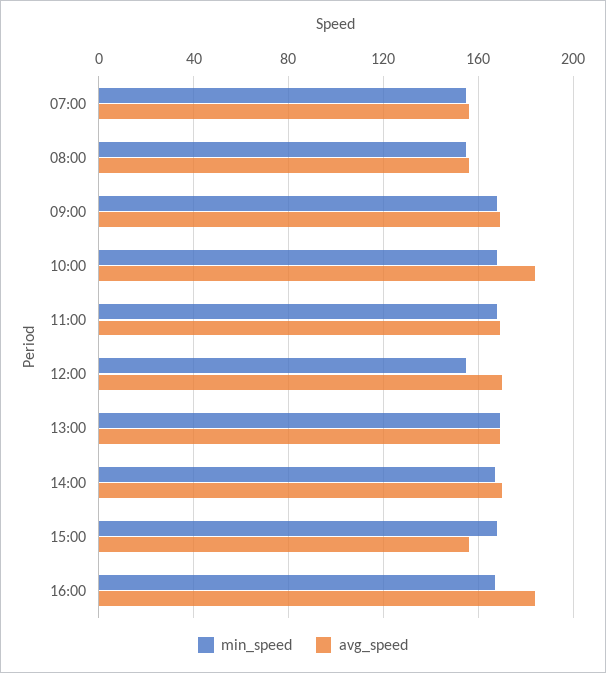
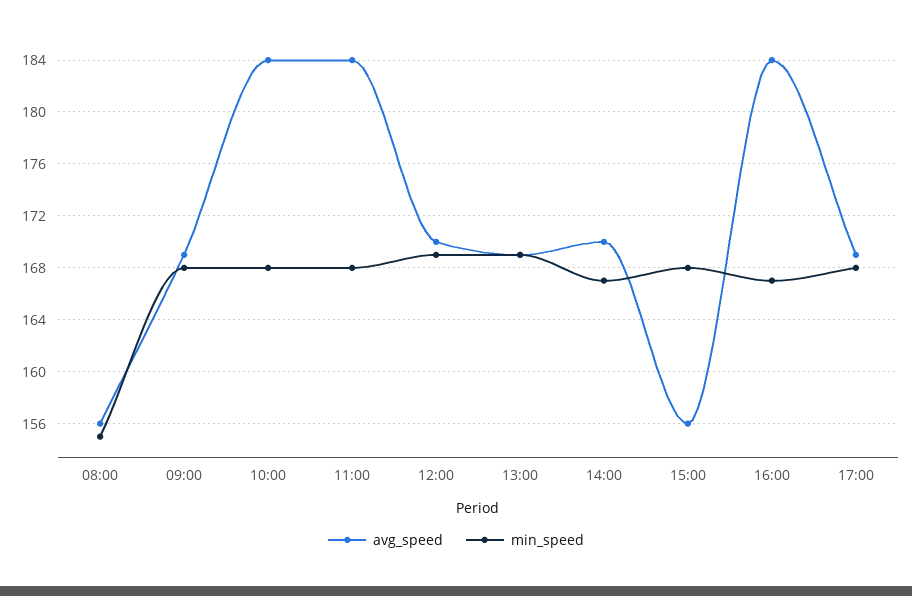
min_speed, 07:00: 155 -> none
avg_speed, 07:00: 155 -> none
avg_speed, 11:00: 170 -> 184
min_speed, 12:00: 155 -> 169
avg_speed, 17:00: none -> 169
min_speed, 17:00: none -> 168

